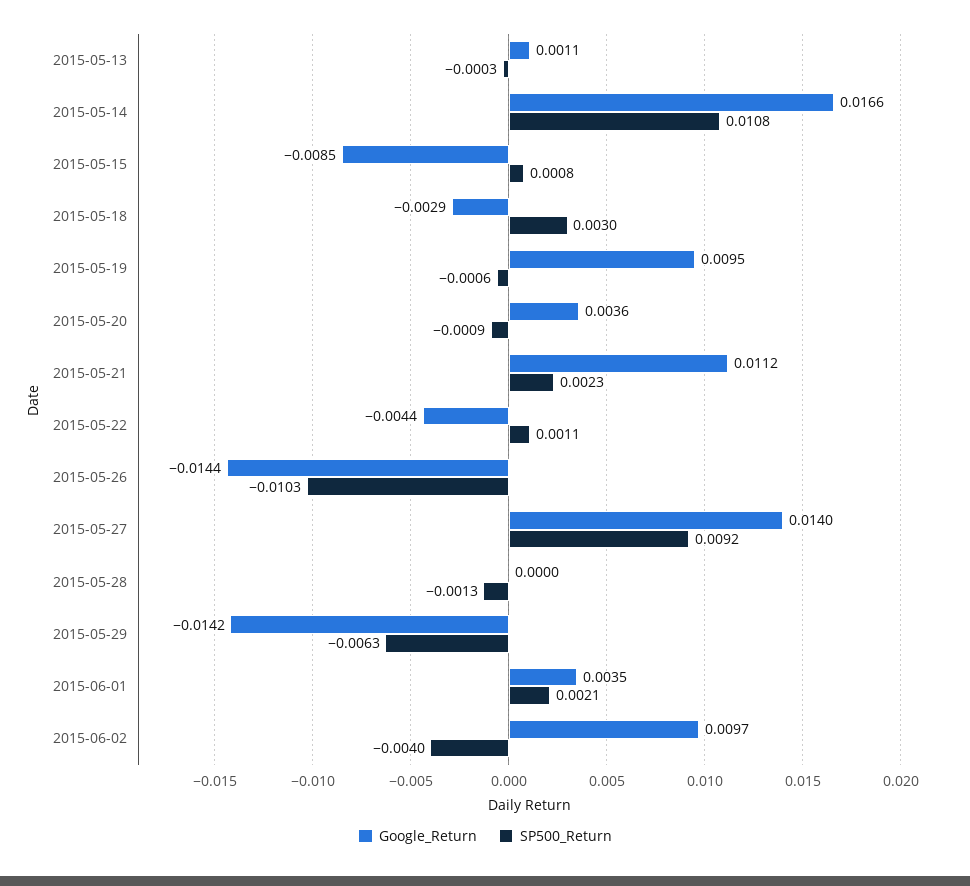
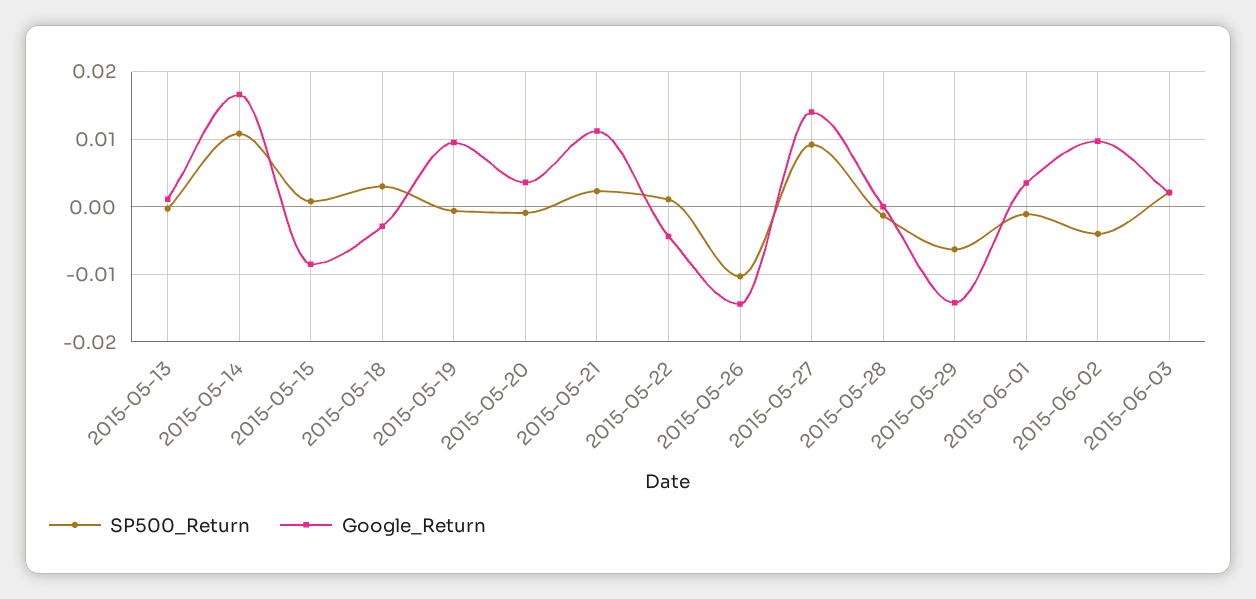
SP500_Return, 2015-06-01: 0.0021 -> -0.001
SP500_Return, 2015-06-03: none -> 0.002
Google_Return, 2015-06-03: none -> 0.002

